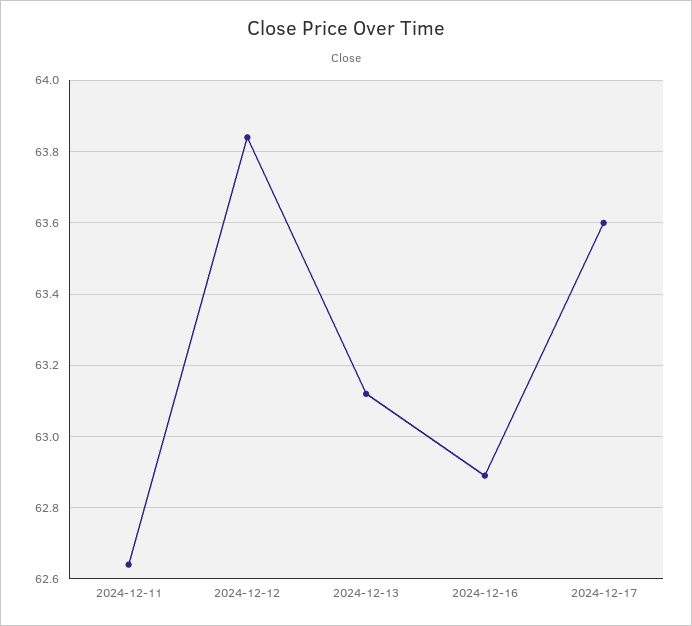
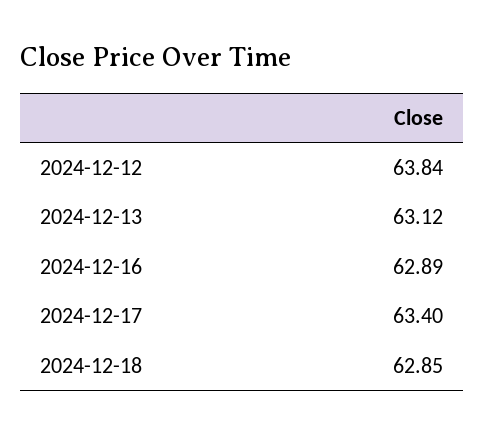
2024-12-11: 62.65 -> none
2024-12-17: 63.6 -> 63.4
2024-12-18: none -> 62.85

